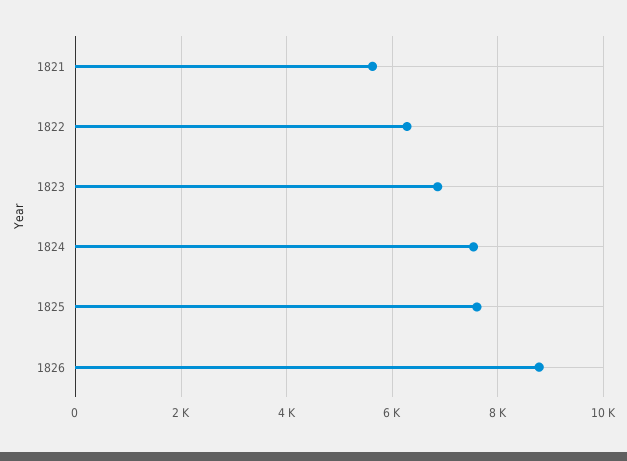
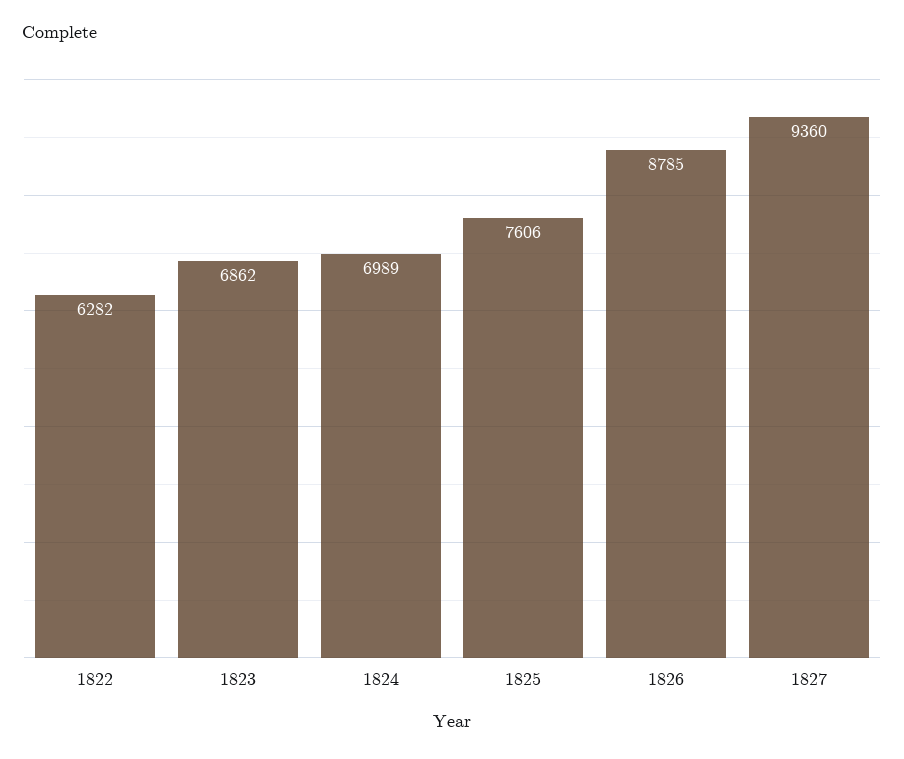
1821: 5600 -> none
1824: 7600 -> 6989
1827: none -> 9360

